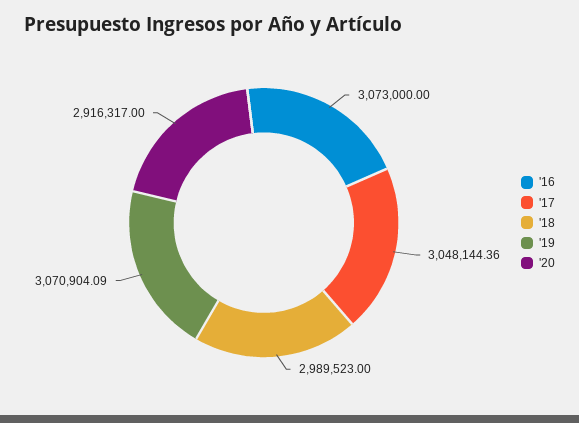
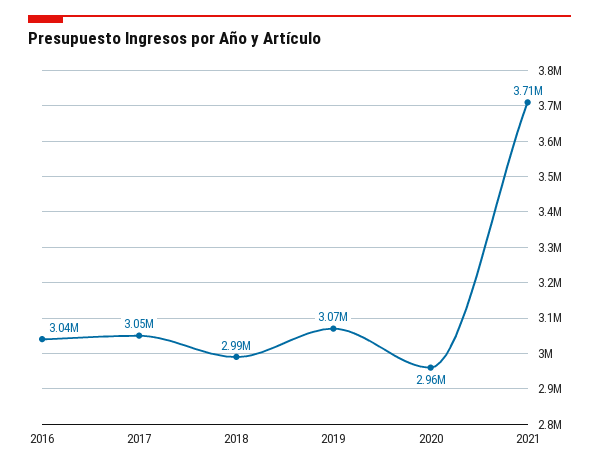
'16: 3073000 -> 3040000
'20: 2916317 -> 2960000
2021: none -> 3710000

